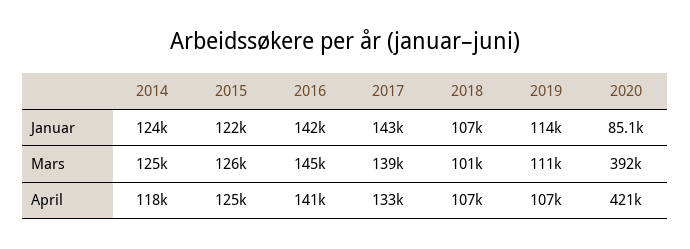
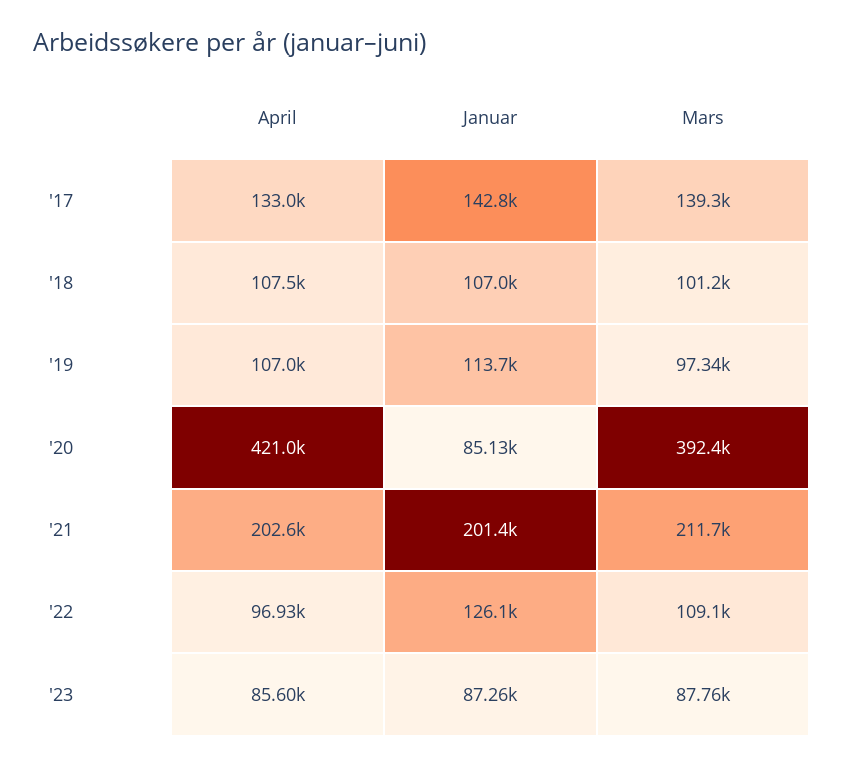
2014, Januar: 124000 -> none
2015, Januar: 122000 -> none
2016, Januar: 142000 -> none
2014, Mars: 125000 -> none
2015, Mars: 126000 -> none
2016, Mars: 145000 -> none
2019, Mars: 111000 -> 97340
2014, April: 118000 -> none
2015, April: 125000 -> none
2016, April: 141000 -> none
'21, April: none -> 202600
'21, Januar: none -> 201400
'21, Mars: none -> 211700
'22, April: none -> 96930
'22, Januar: none -> 126100
'22, Mars: none -> 109100
'23, April: none -> 85600
'23, Januar: none -> 87260
'23, Mars: none -> 87760

